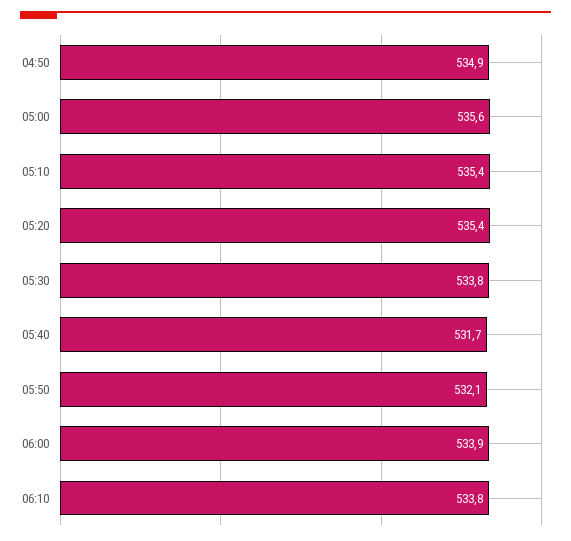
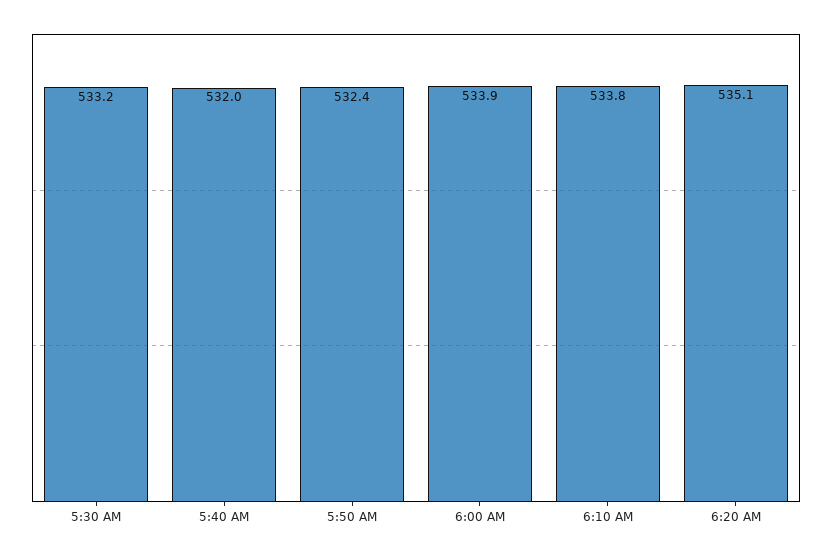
04:50: 534.9 -> none
05:00: 535.6 -> none
05:10: 535.4 -> none
05:20: 535.4 -> none
05:30: 533.8 -> 533.2
05:40: 531.7 -> 532
05:50: 532.1 -> 532.4
6:20 AM: none -> 535.1

